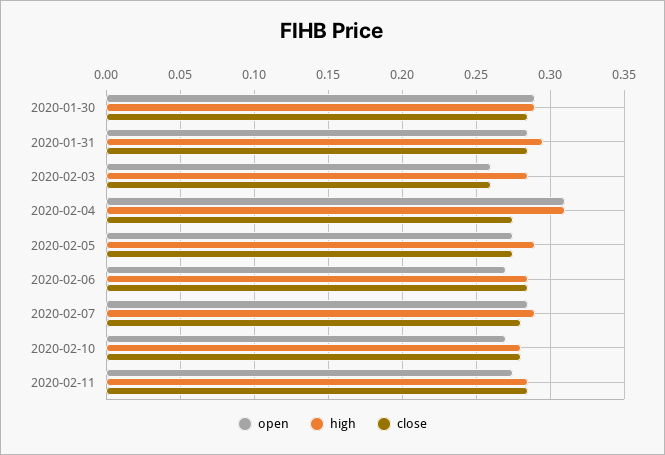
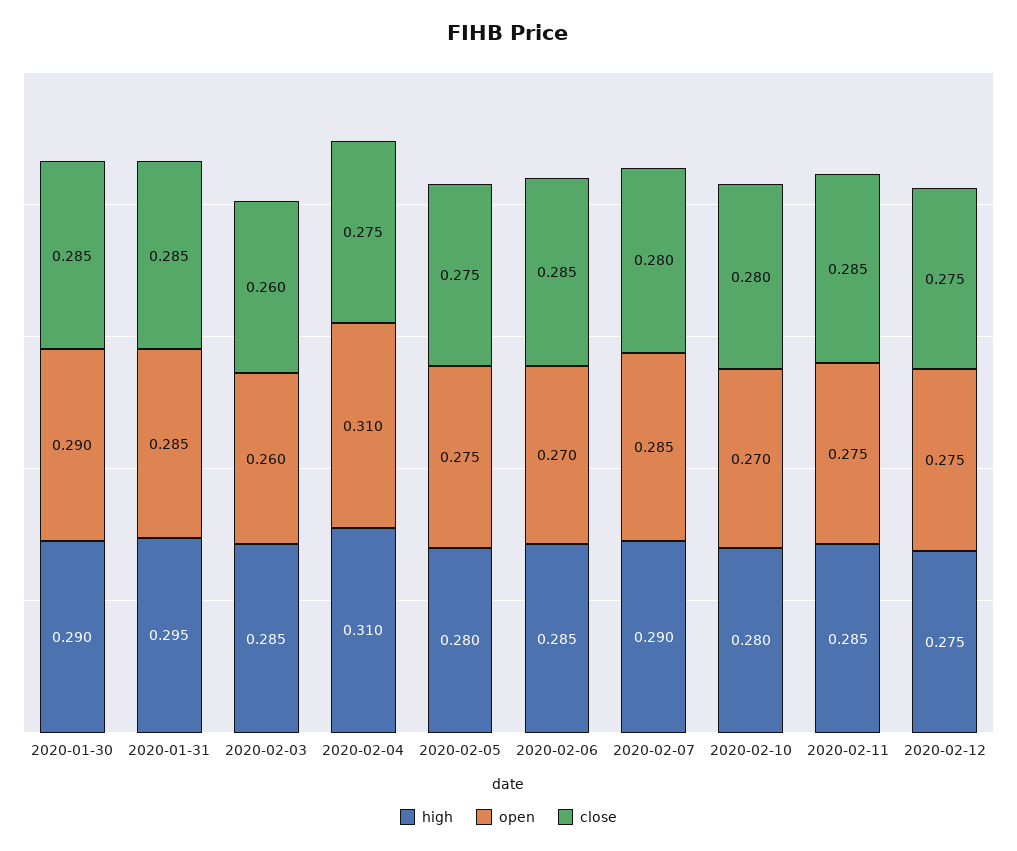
high, 2020-02-05: 0.29 -> 0.28
high, 2020-02-12: none -> 0.275
open, 2020-02-12: none -> 0.275
close, 2020-02-12: none -> 0.275

